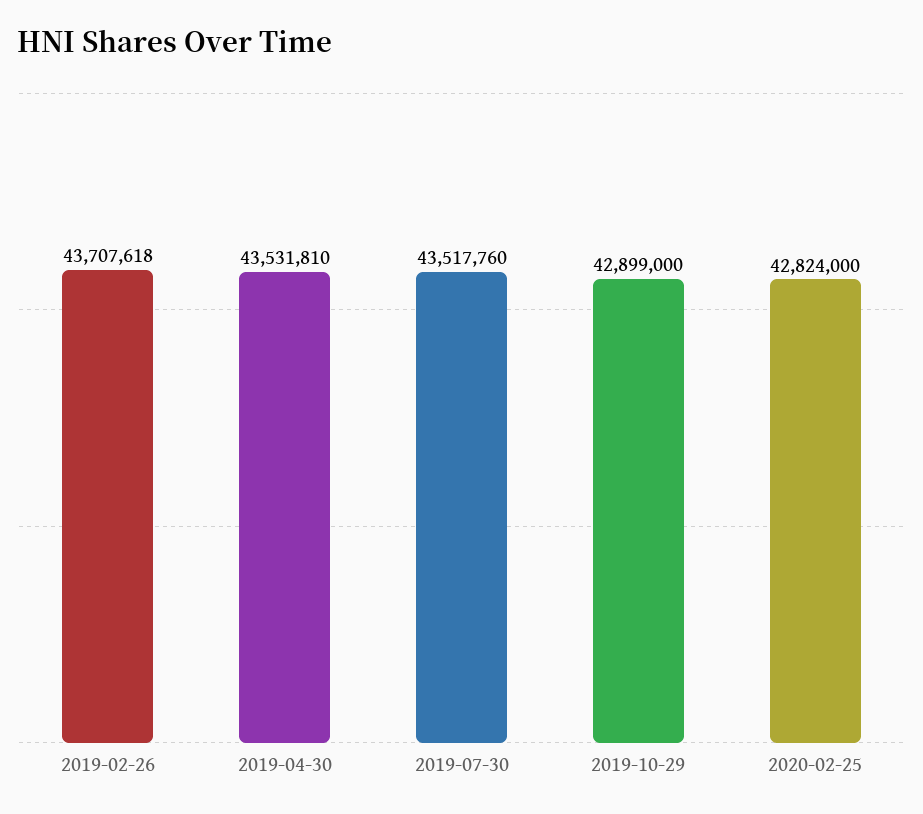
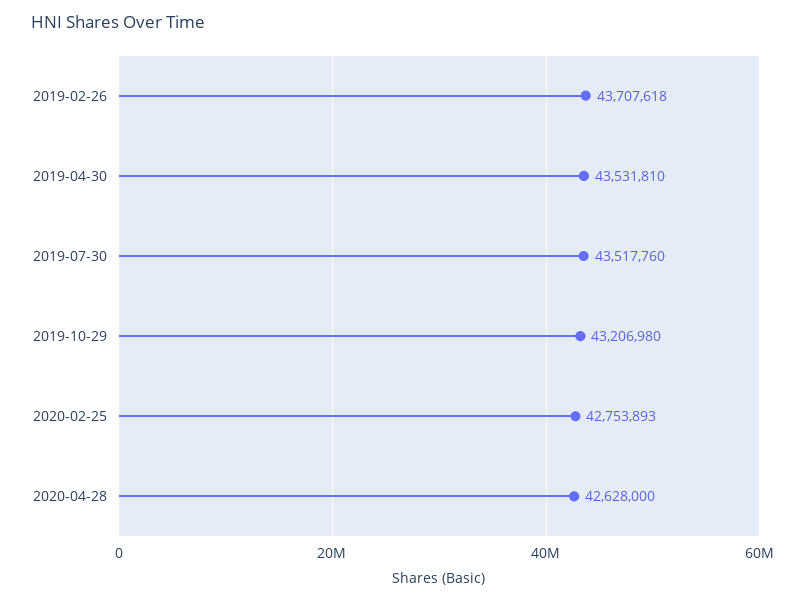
2019-10-29: 42899000 -> 43206980
2020-02-25: 42824000 -> 42753893
2020-04-28: none -> 42628000

